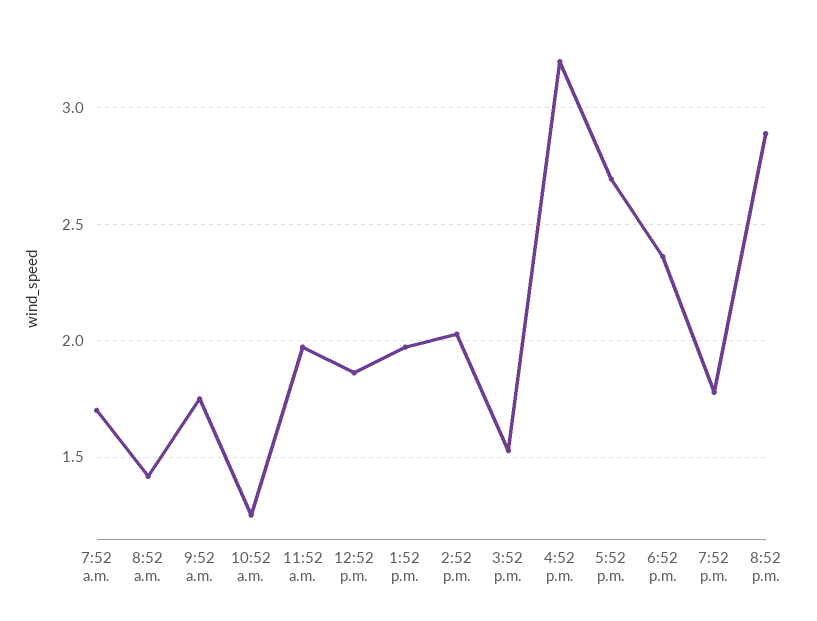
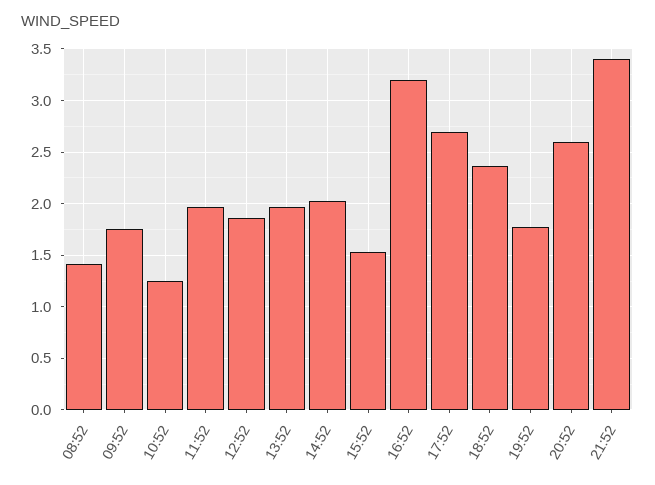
7:52 a.m.: 1.7 -> none
8:52 p.m.: 2.9 -> 2.6
21:52: none -> 3.4

